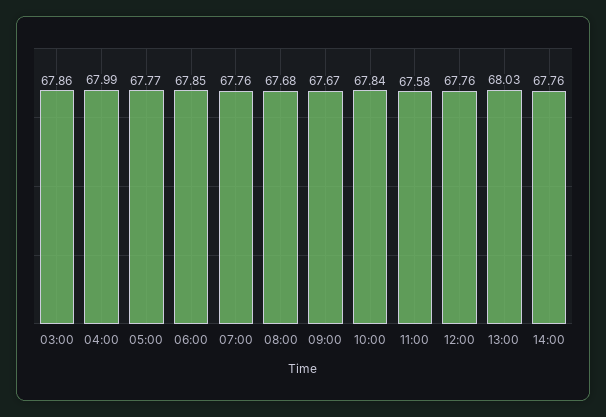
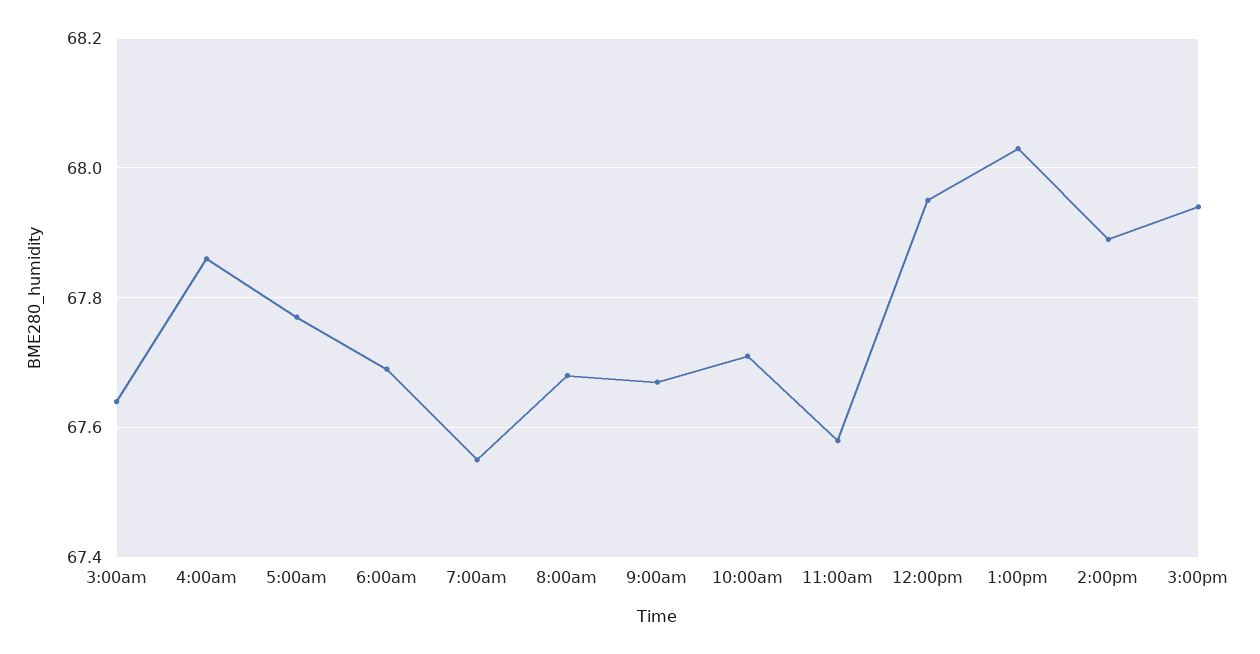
03:00: 67.86 -> 67.65
04:00: 67.99 -> 67.85
06:00: 67.85 -> 67.7
07:00: 67.76 -> 67.55
10:00: 67.84 -> 67.7
12:00: 67.76 -> 67.95
14:00: 67.76 -> 67.9
3:00pm: none -> 67.95

